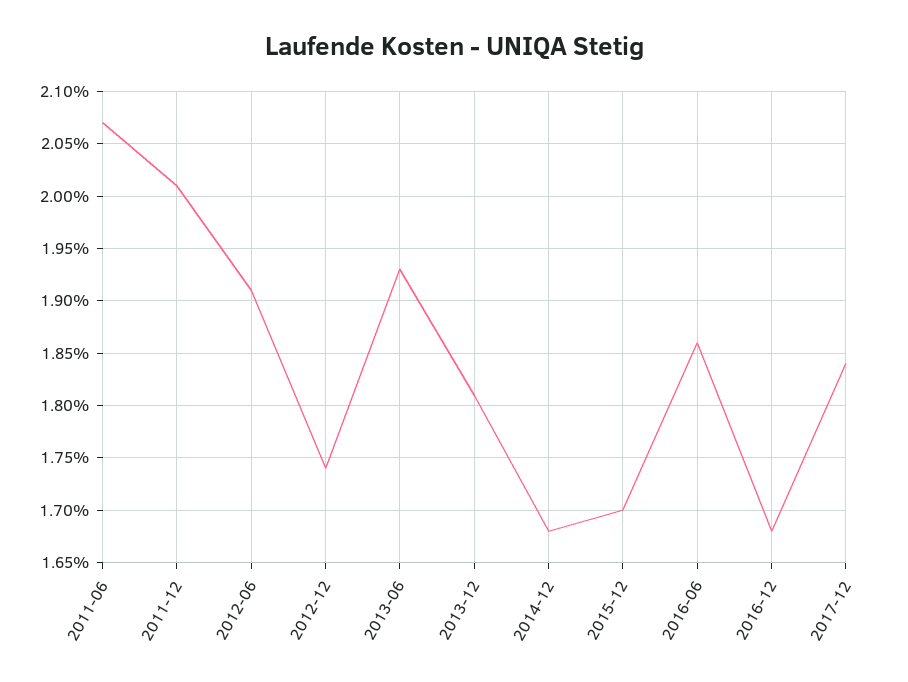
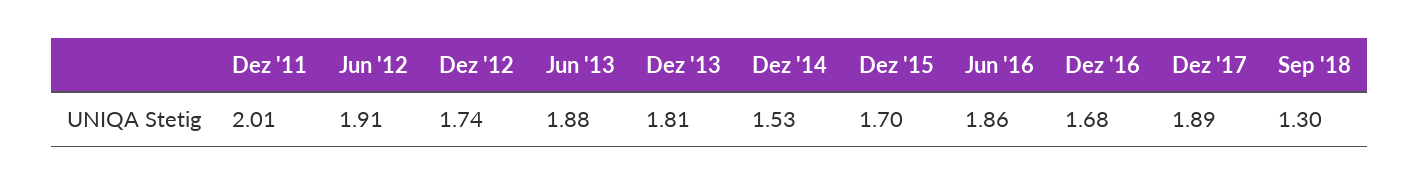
2011-06: 2.07 -> none
2013-06: 1.93 -> 1.88
2014-12: 1.68 -> 1.53
2017-12: 1.84 -> 1.89
Sep '18: none -> 1.3

